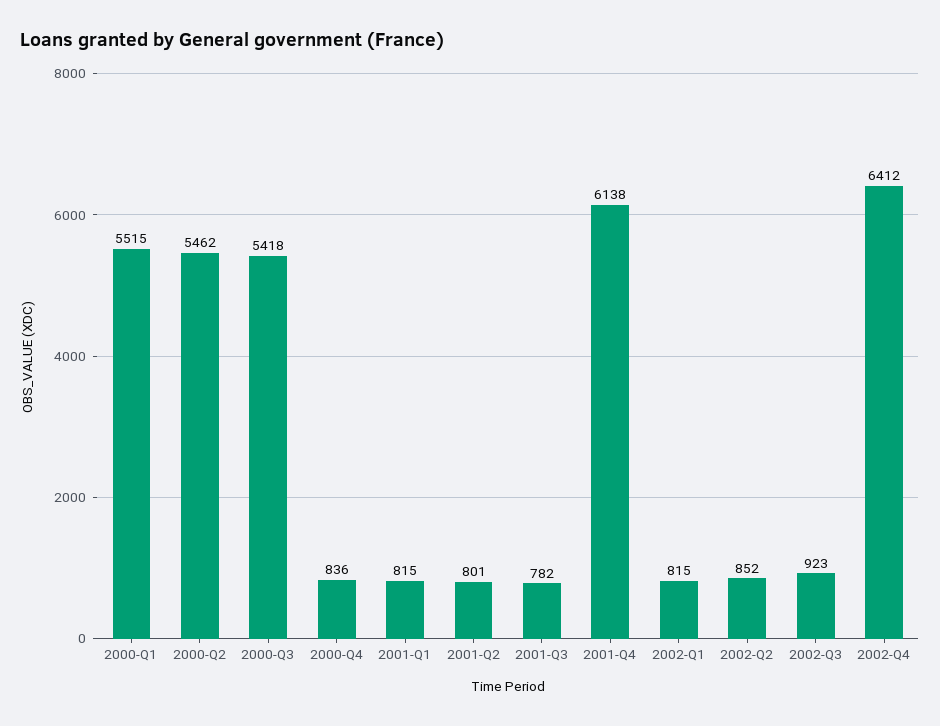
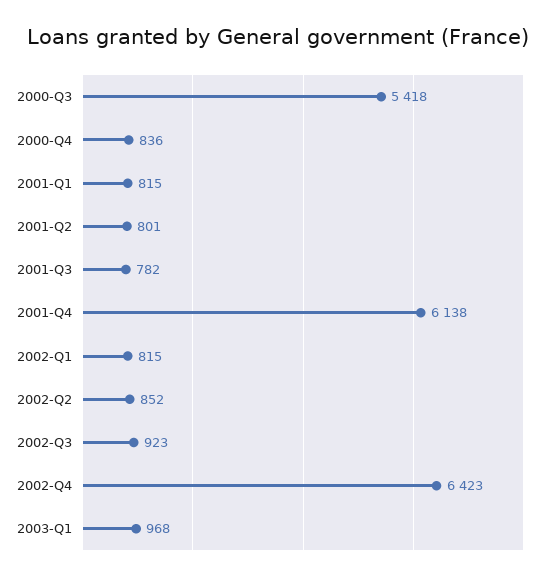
2000-Q1: 5515 -> none
2000-Q2: 5462 -> none
2002-Q4: 6412 -> 6423
2003-Q1: none -> 968

